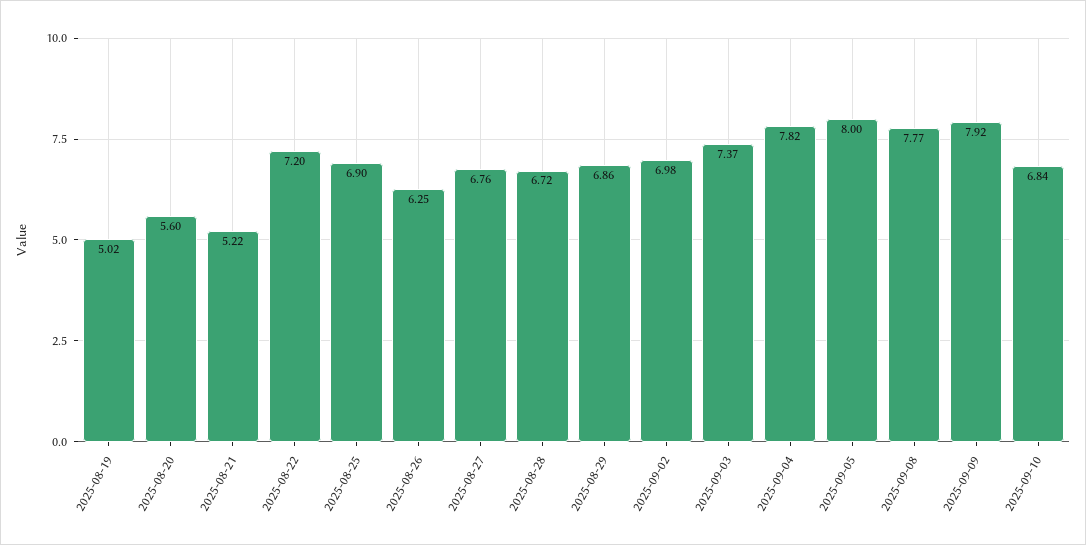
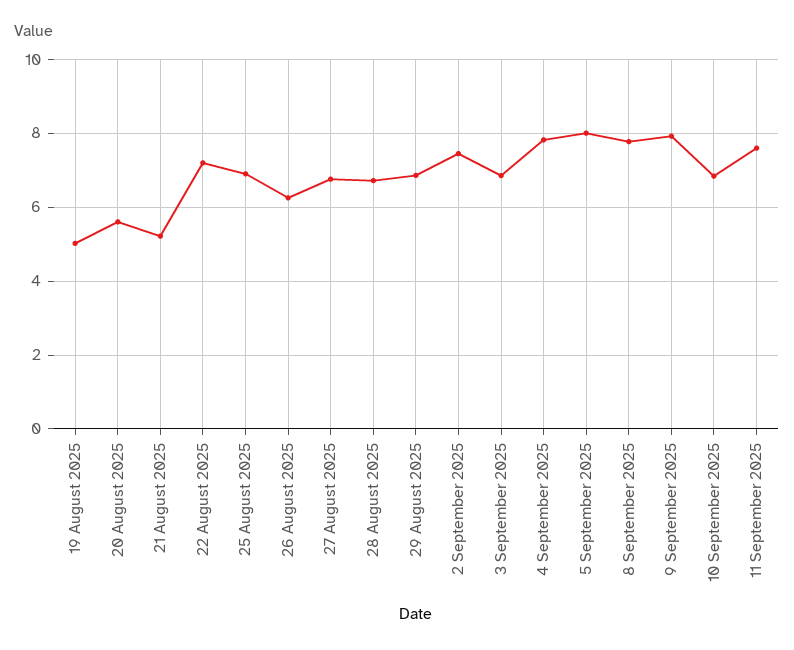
2025-09-02: 6.98 -> 7.4
2025-09-03: 7.37 -> 6.8
11 September 2025: none -> 7.6

